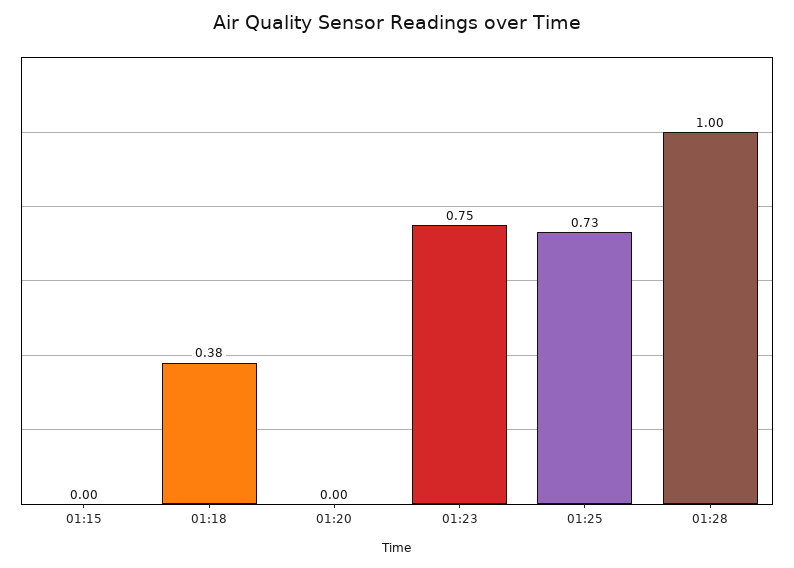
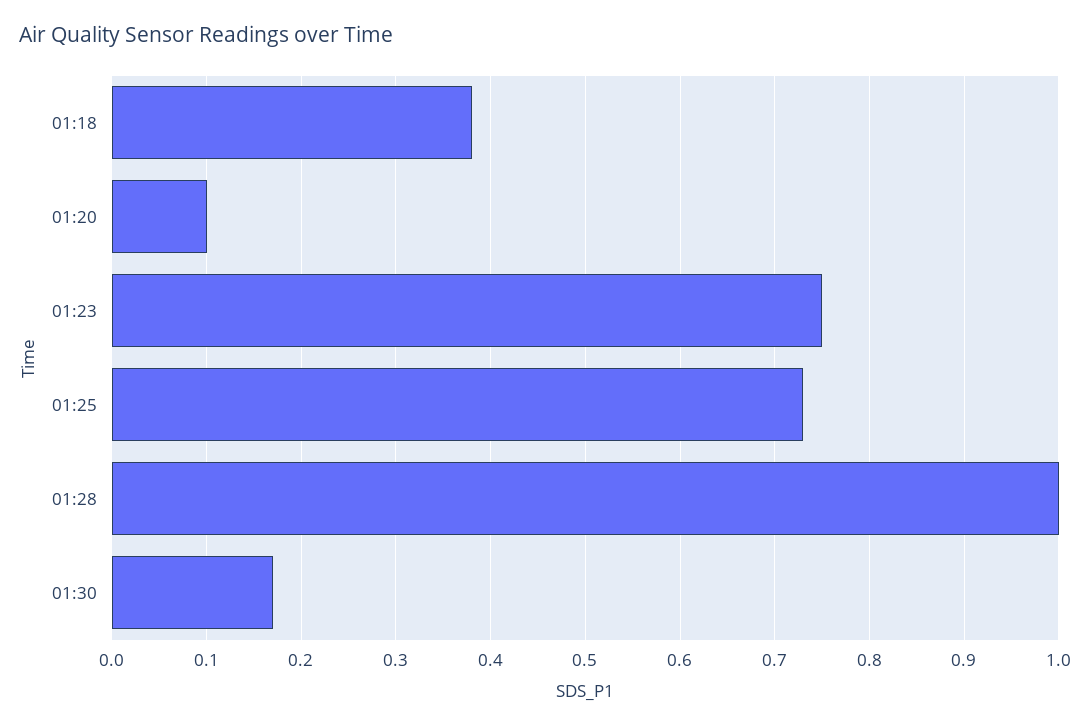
01:15: 0 -> none
01:20: 0 -> 0.1
01:30: none -> 0.17

